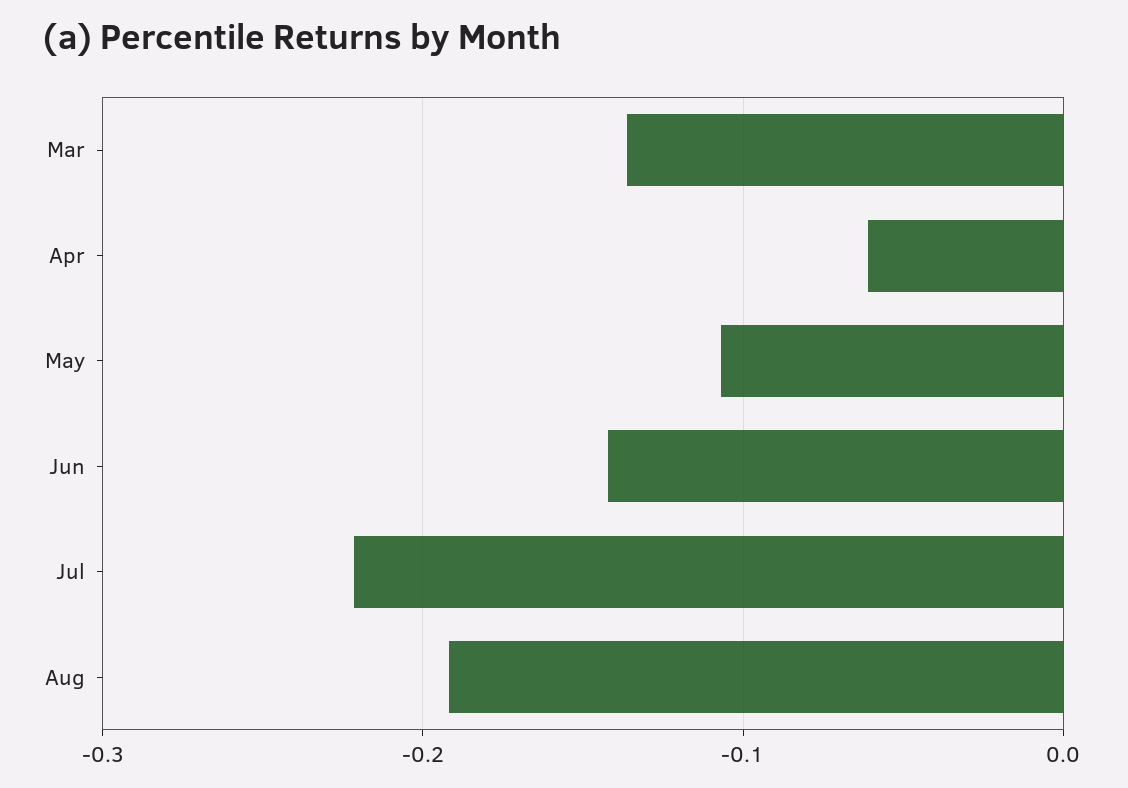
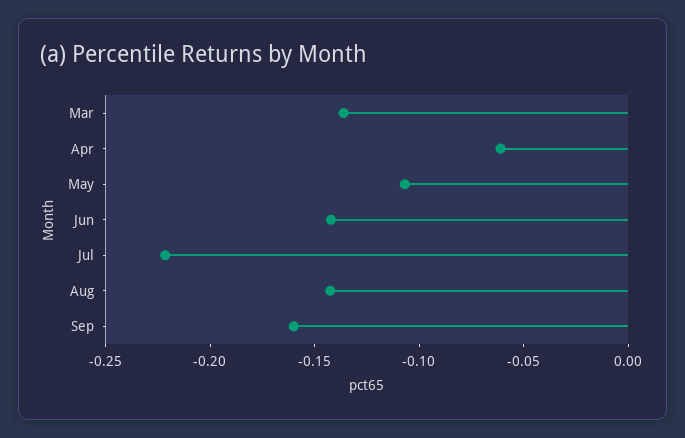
Aug: -0.19 -> -0.14
Sep: none -> -0.16

